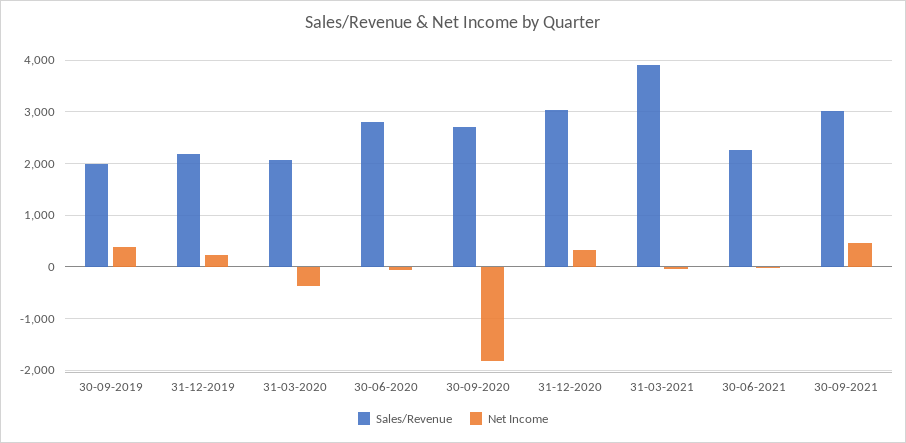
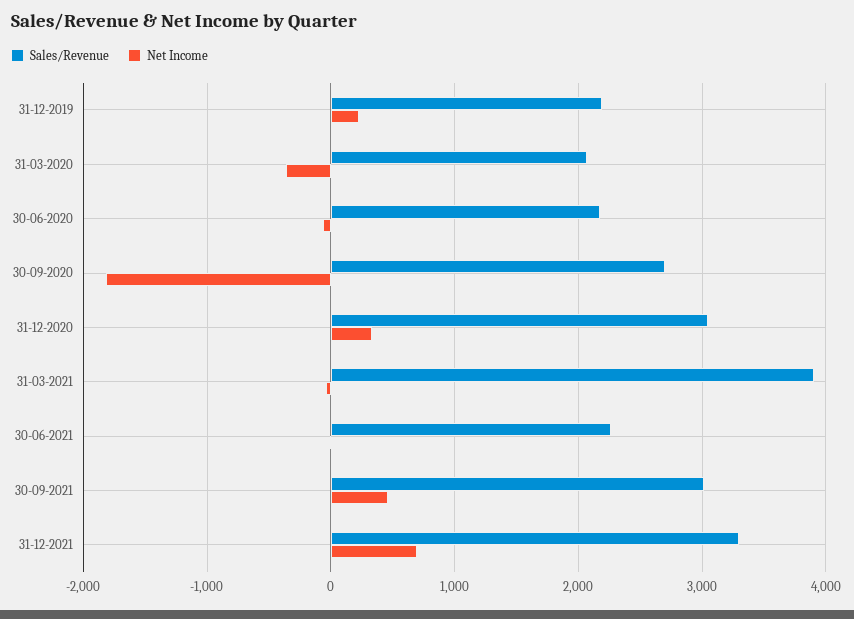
Sales/Revenue, 30-09-2019: 2000 -> none
Net Income, 30-09-2019: 400 -> none
Sales/Revenue, 30-06-2020: 2800 -> 2200
Sales/Revenue, 31-12-2021: none -> 3300
Net Income, 31-12-2021: none -> 700

